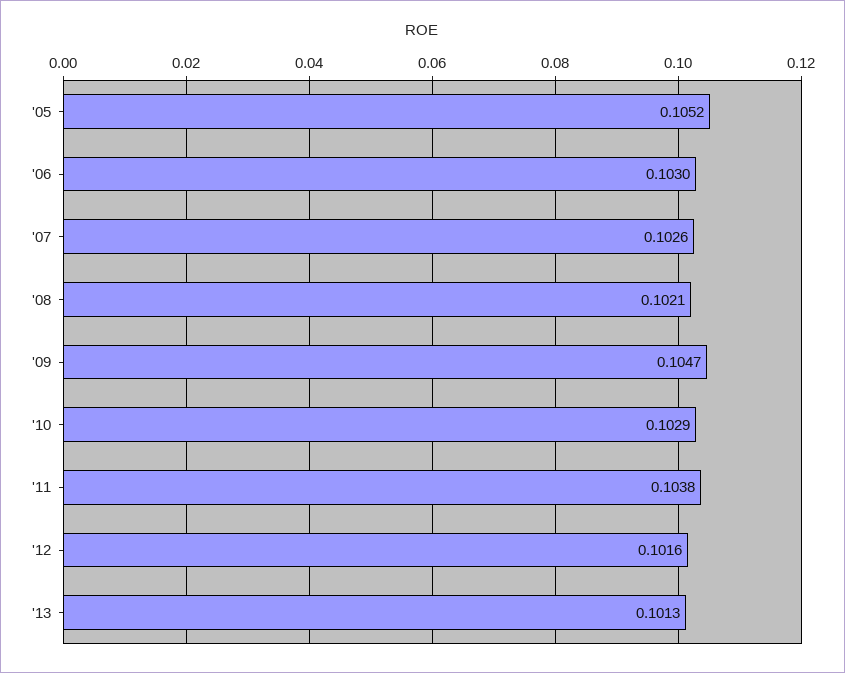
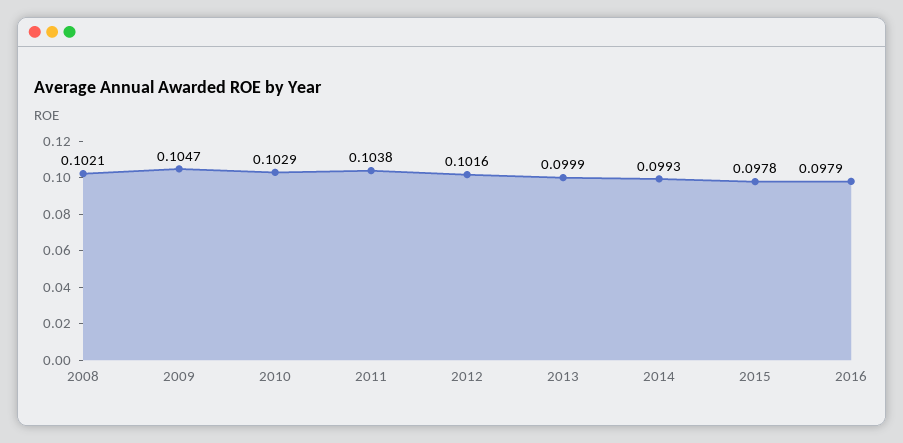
'05: 0.1052 -> none
'06: 0.103 -> none
'07: 0.1026 -> none
'13: 0.1013 -> 0.0999
2014: none -> 0.0993
2015: none -> 0.0978
2016: none -> 0.0979

